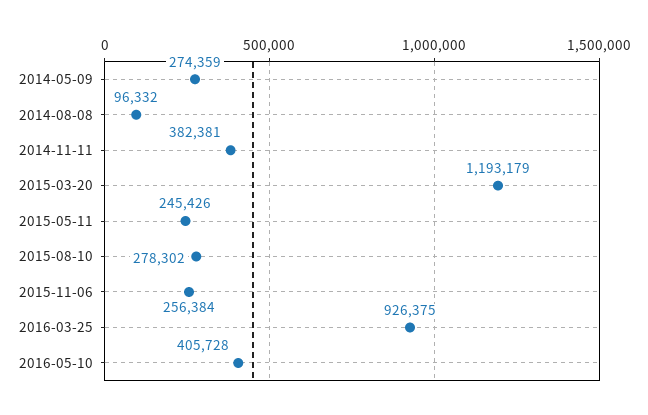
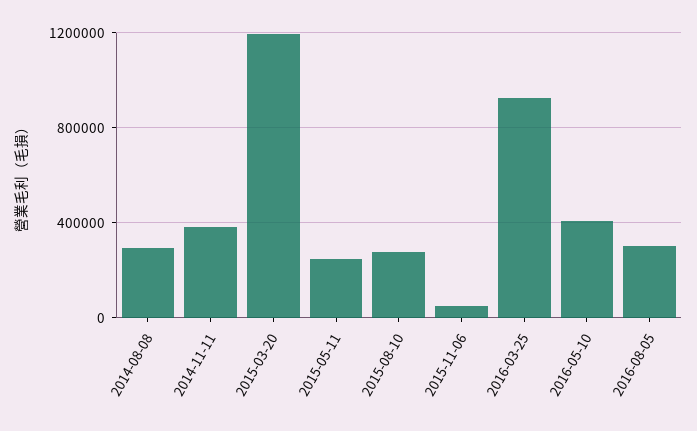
2014-05-09: 274359 -> none
2014-08-08: 96332 -> 300000
2015-11-06: 256384 -> 50000
2016-08-05: none -> 300000

